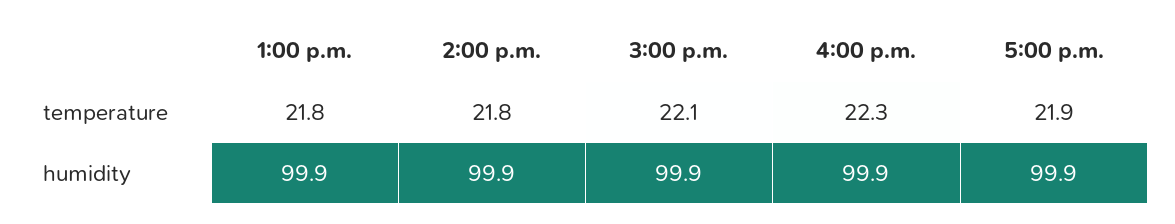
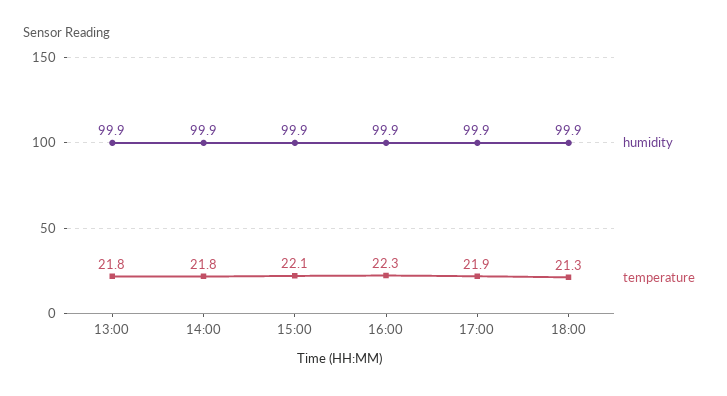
humidity, 18:00: none -> 99.9
temperature, 18:00: none -> 21.3

